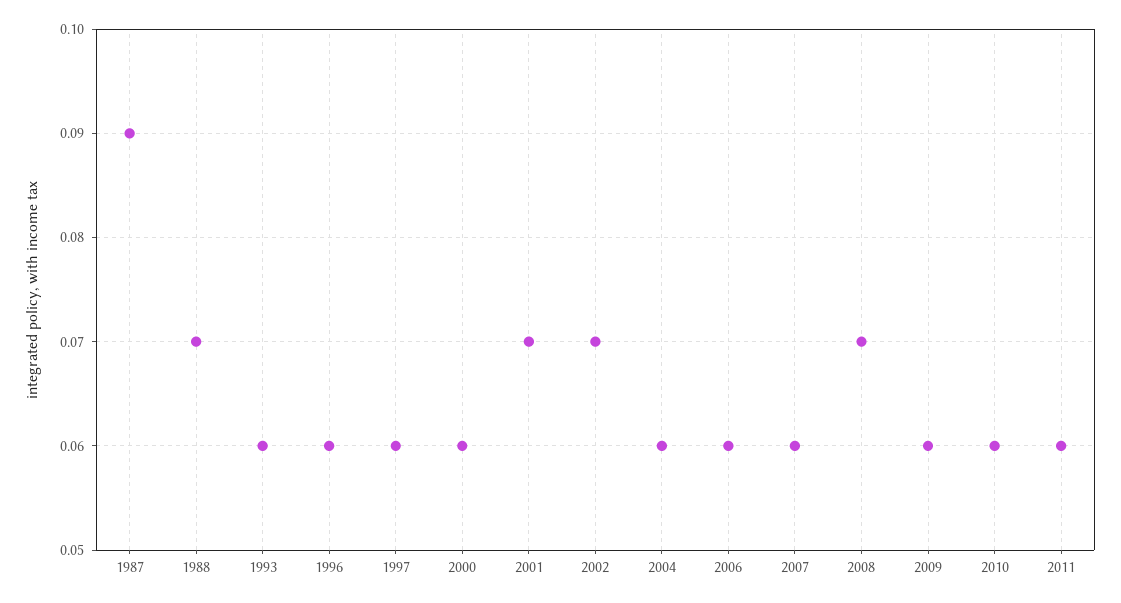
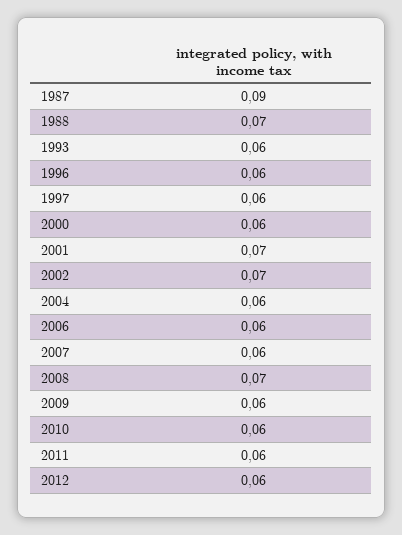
2012: none -> 0.06

